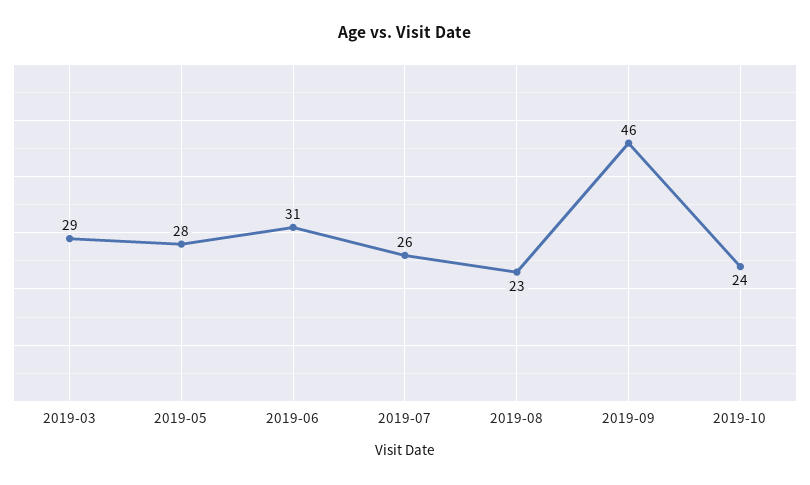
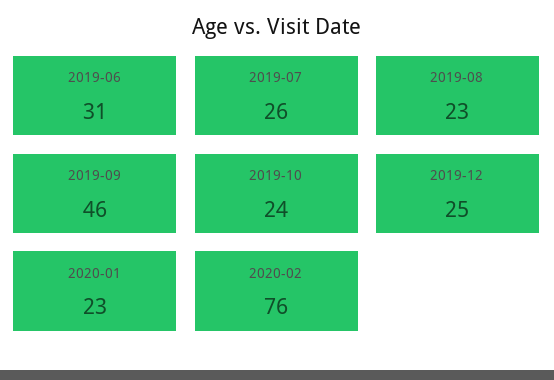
2019-03: 29 -> none
2019-05: 28 -> none
2019-12: none -> 25
2020-01: none -> 23
2020-02: none -> 76

